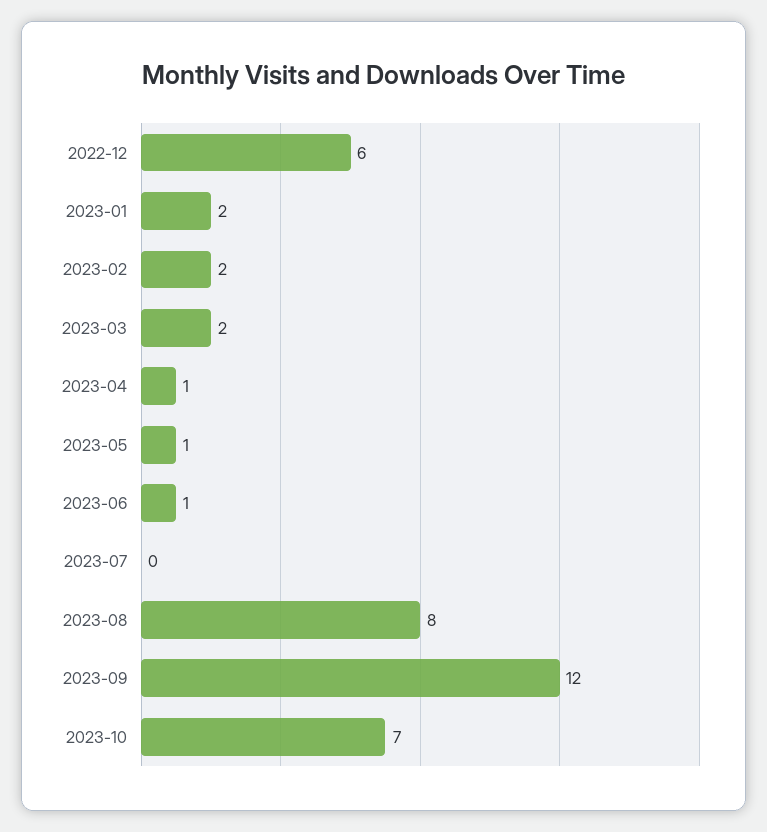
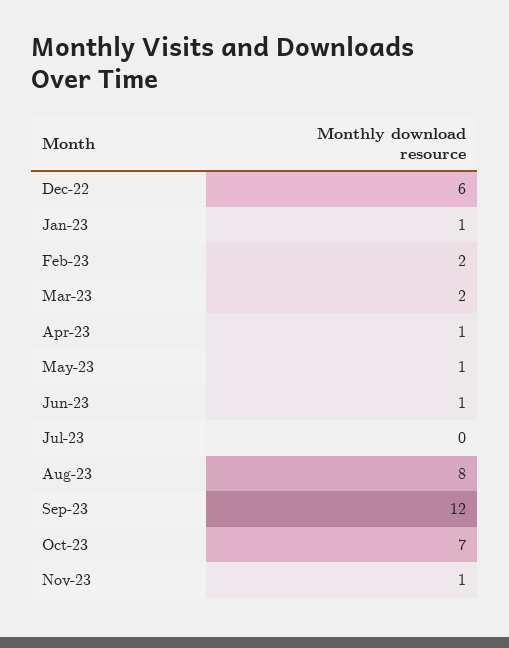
2023-01: 2 -> 1
Nov-23: none -> 1

